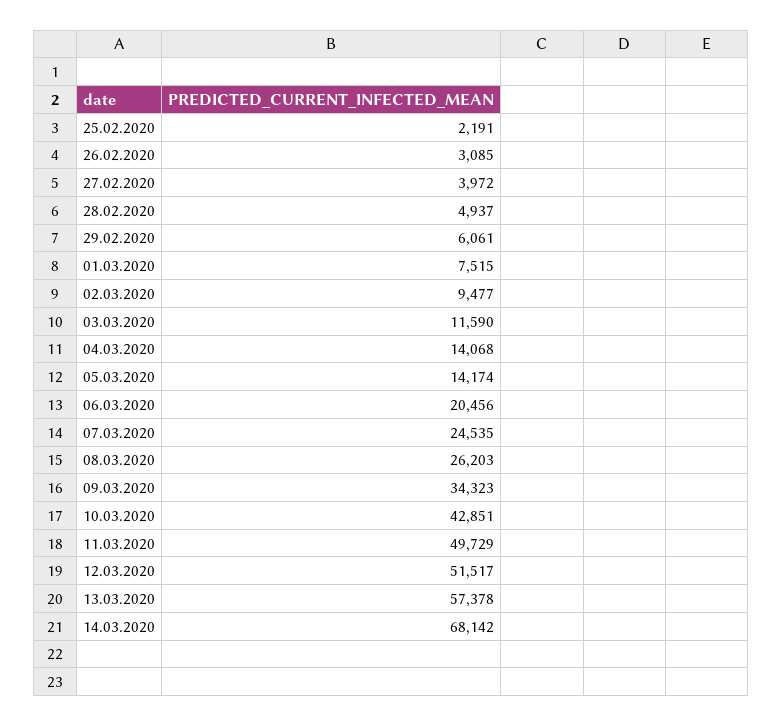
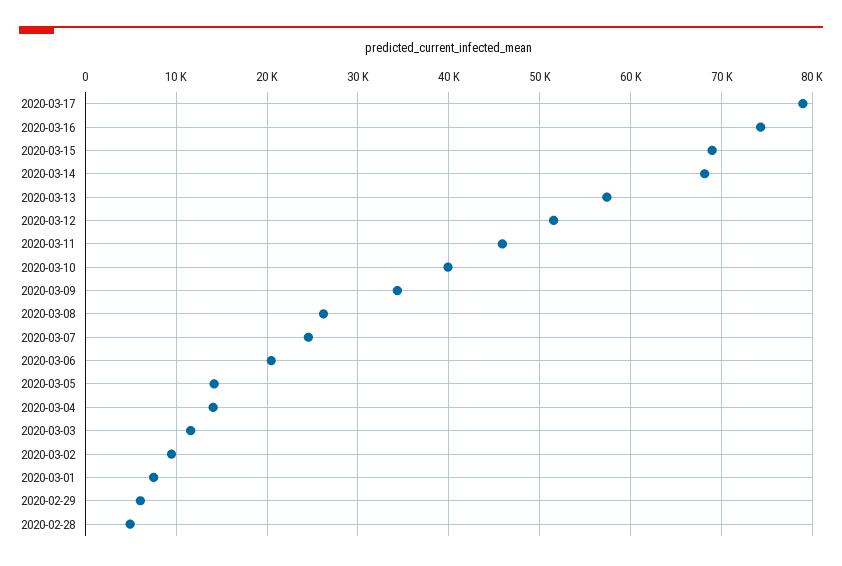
25.02.2020: 2191 -> none
26.02.2020: 3085 -> none
27.02.2020: 3972 -> none
10.03.2020: 42851 -> 40000
11.03.2020: 49729 -> 46000
2020-03-17: none -> 79000
2020-03-16: none -> 74000
2020-03-15: none -> 69000

